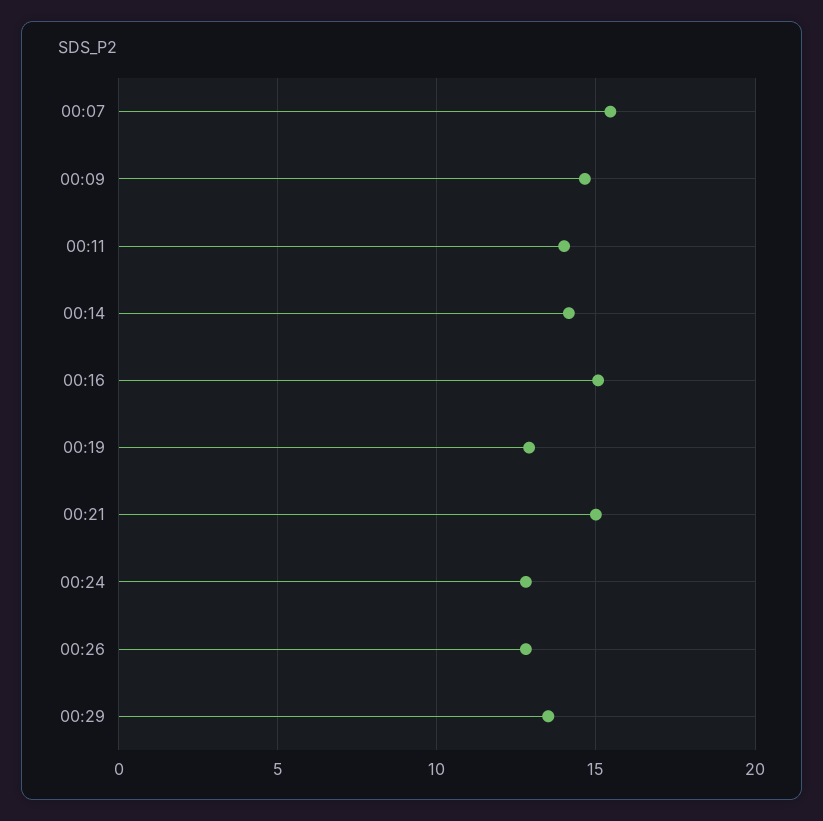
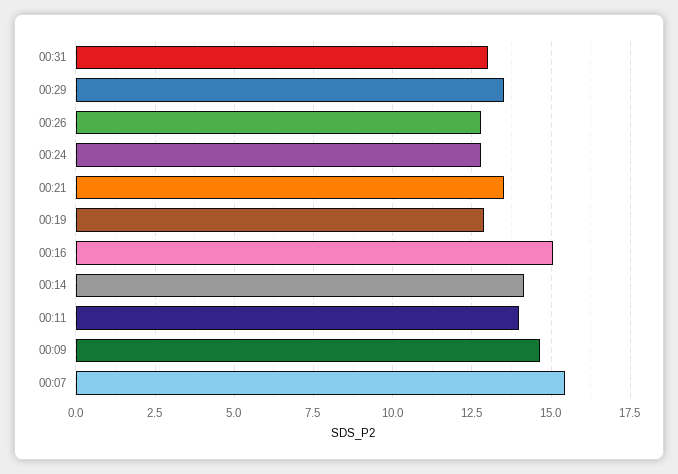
00:21: 15 -> 13.5
00:31: none -> 13

